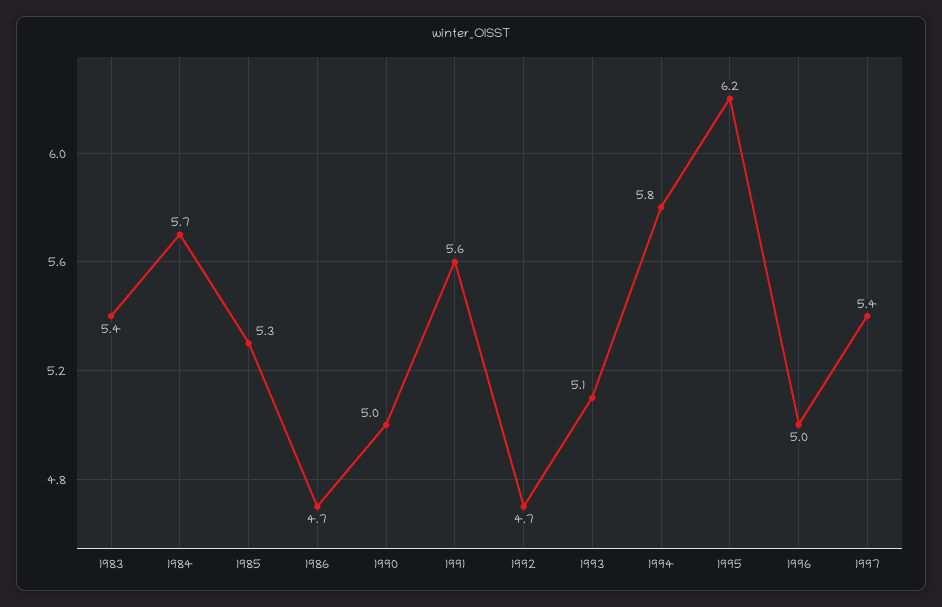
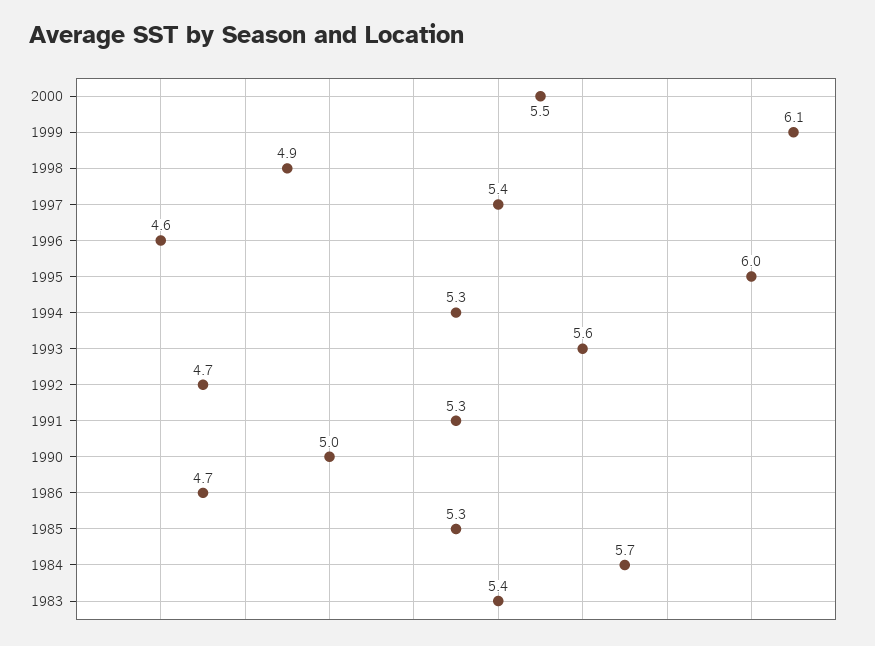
1991: 5.6 -> 5.3
1993: 5.1 -> 5.6
1994: 5.8 -> 5.3
1995: 6.2 -> 6
1996: 5 -> 4.6
2000: none -> 5.5
1999: none -> 6.1
1998: none -> 4.9

